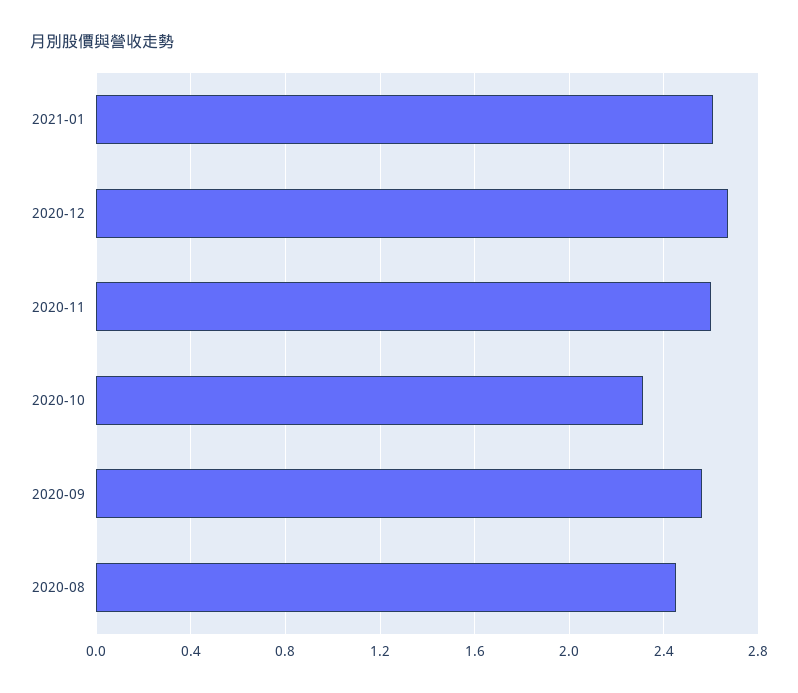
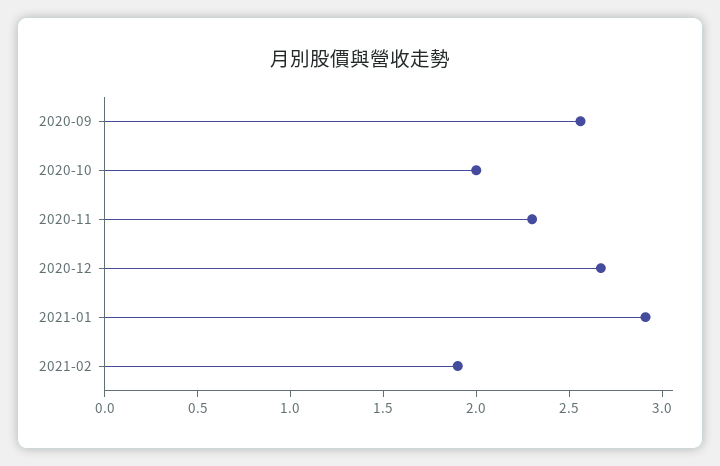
2021-01: 2.6 -> 2.9
2020-11: 2.6 -> 2.3
2020-10: 2.3 -> 2
2020-08: 2.45 -> none
2021-02: none -> 1.9

